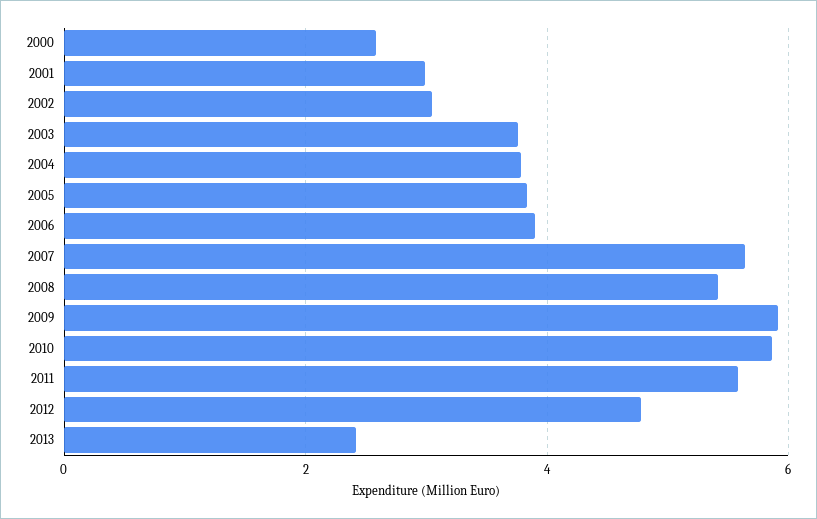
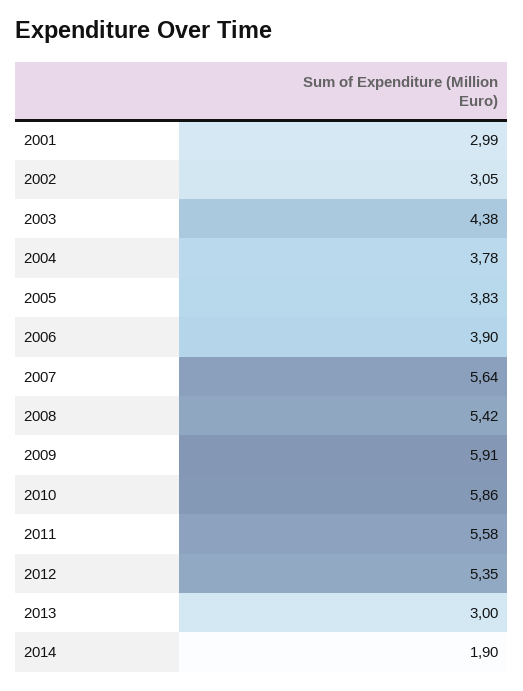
2000: 2.6 -> none
2003: 3.8 -> 4.38
2012: 4.8 -> 5.35
2013: 2.4 -> 3
2014: none -> 1.9

